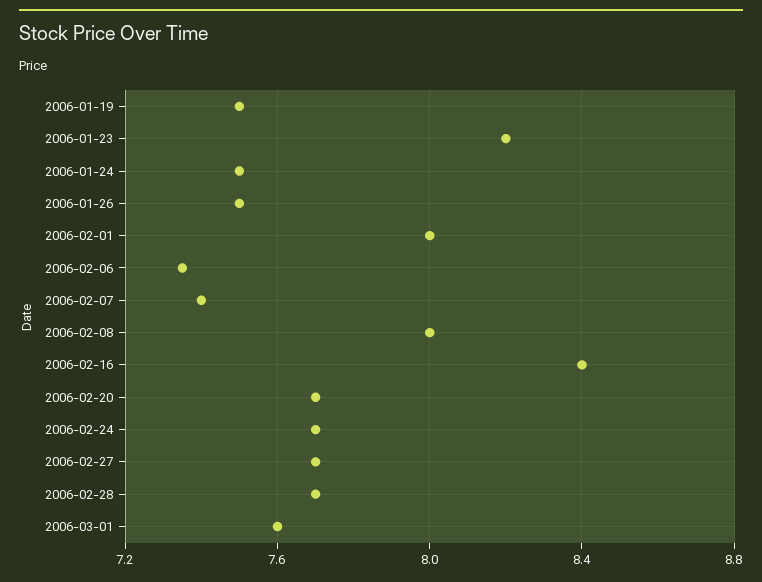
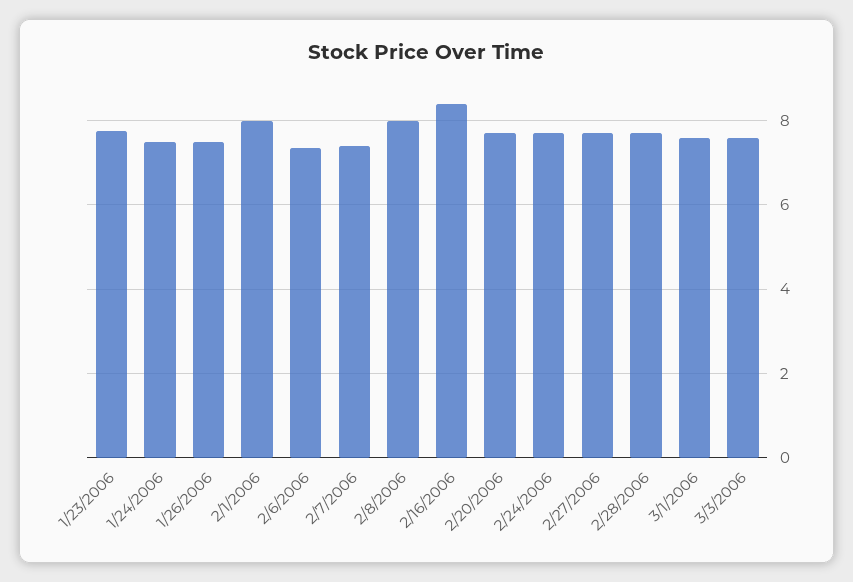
2006-01-19: 7.5 -> none
2006-01-23: 8.2 -> 7.8
3/3/2006: none -> 7.6

